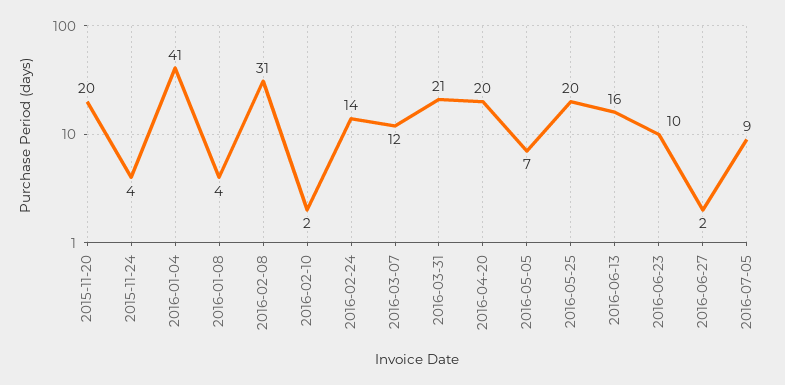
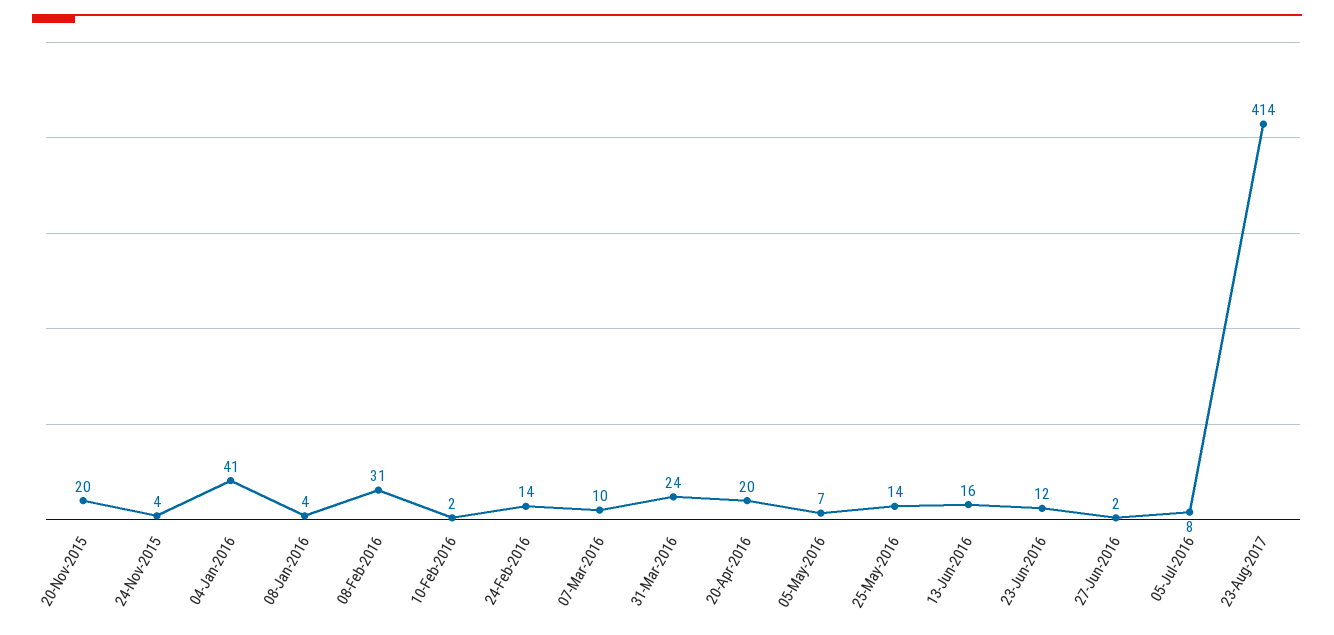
2016-03-07: 12 -> 10
2016-03-31: 21 -> 24
2016-05-25: 20 -> 14
2016-06-23: 10 -> 12
2016-07-05: 9 -> 8
23-Aug-2017: none -> 414

